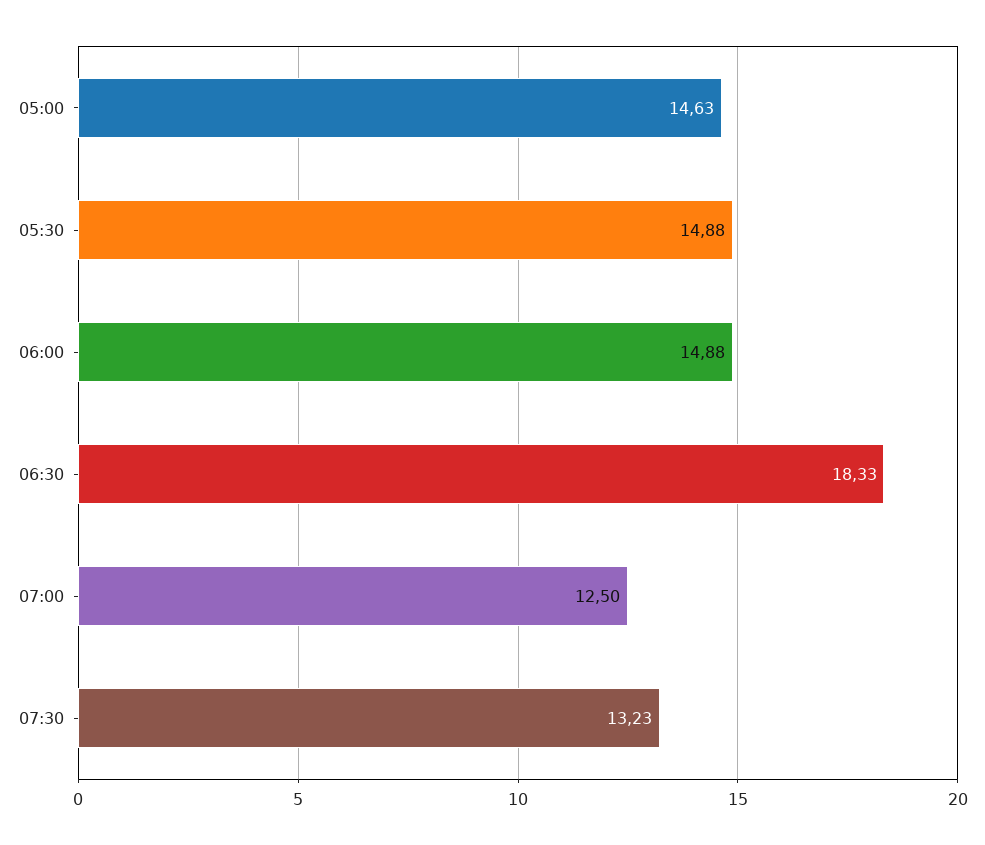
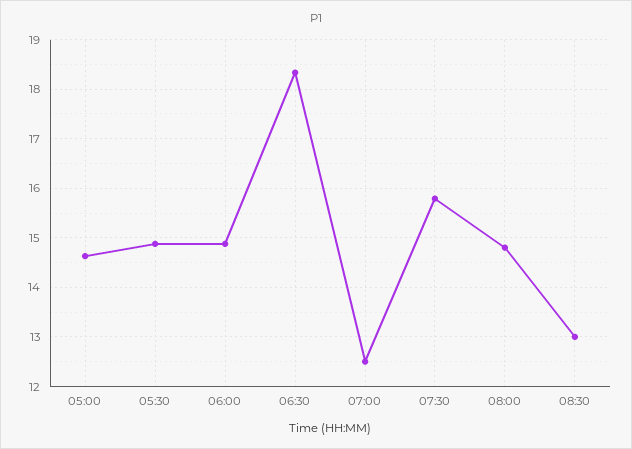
07:30: 13.23 -> 15.8
08:00: none -> 14.8
08:30: none -> 13

